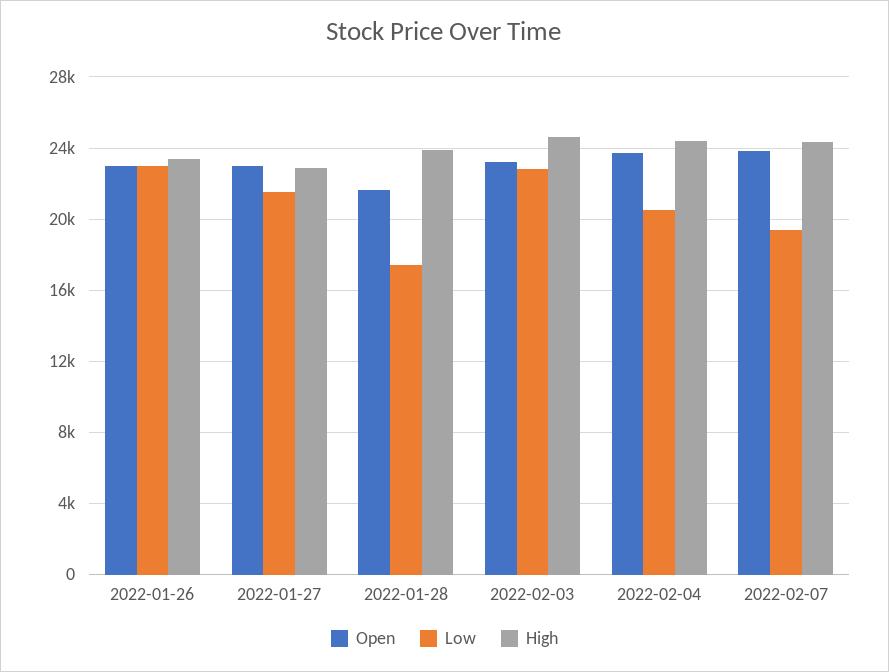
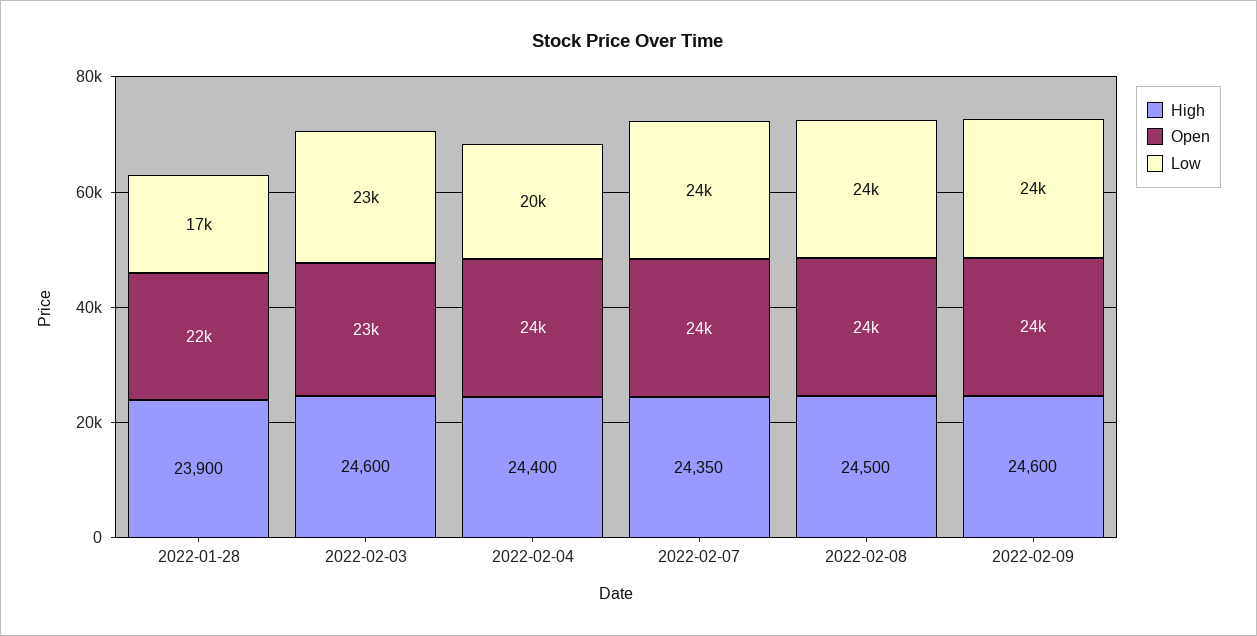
Open, 2022-01-26: 23000 -> none
Low, 2022-01-26: 23000 -> none
High, 2022-01-26: 23500 -> none
Open, 2022-01-27: 23000 -> none
Low, 2022-01-27: 21500 -> none
High, 2022-01-27: 23000 -> none
Low, 2022-02-07: 19500 -> 24000
High, 2022-02-08: none -> 24500
Open, 2022-02-08: none -> 24000
Low, 2022-02-08: none -> 24000
High, 2022-02-09: none -> 24600
Open, 2022-02-09: none -> 24000
Low, 2022-02-09: none -> 24000

